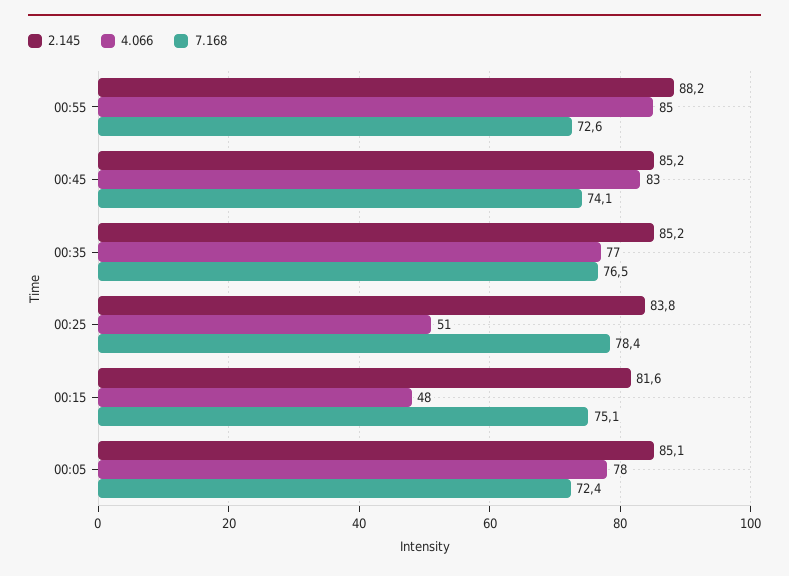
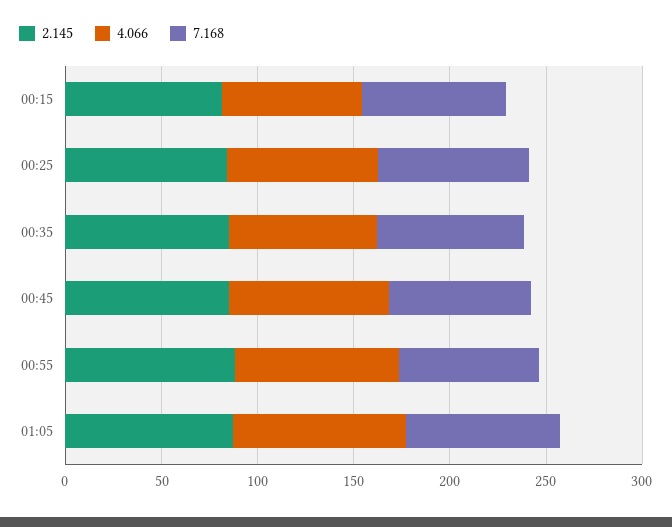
4.066, 00:25: 51 -> 80
4.066, 00:15: 48 -> 70
2.145, 00:05: 85.1 -> none
4.066, 00:05: 78 -> none
7.168, 00:05: 72.4 -> none
2.145, 01:05: none -> 90
4.066, 01:05: none -> 90
7.168, 01:05: none -> 80

